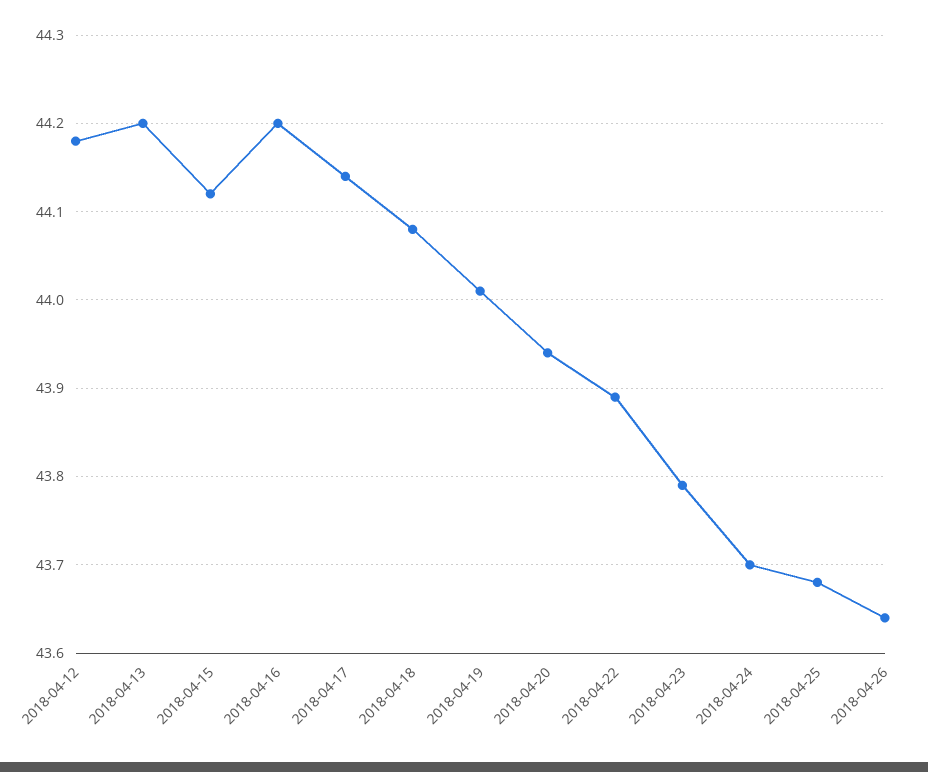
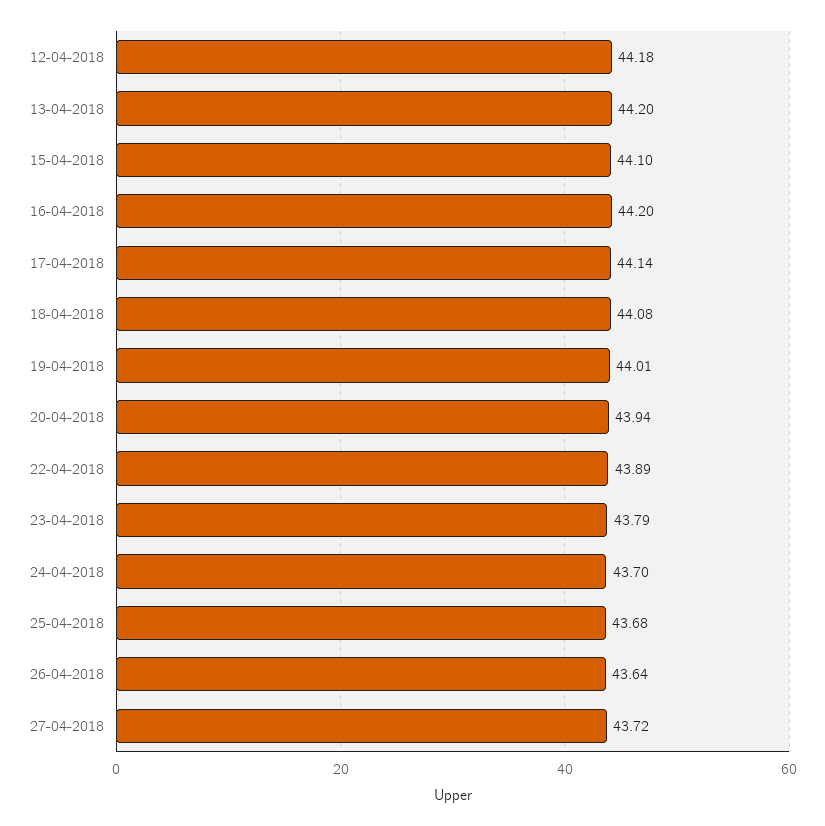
2018-04-15: 44.12 -> 44.1
27-04-2018: none -> 43.72

